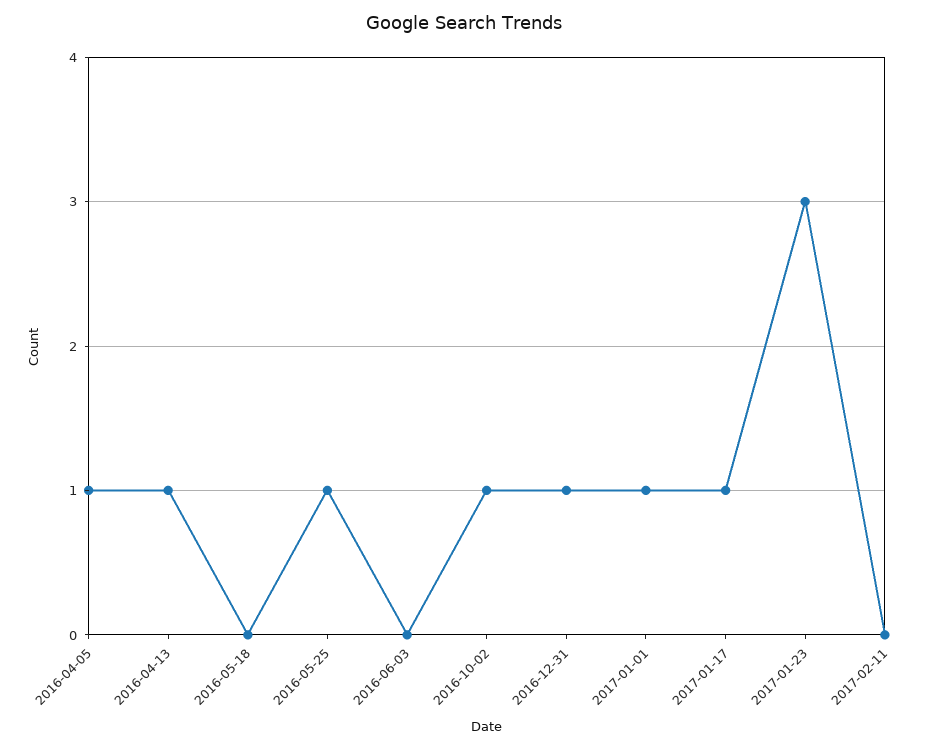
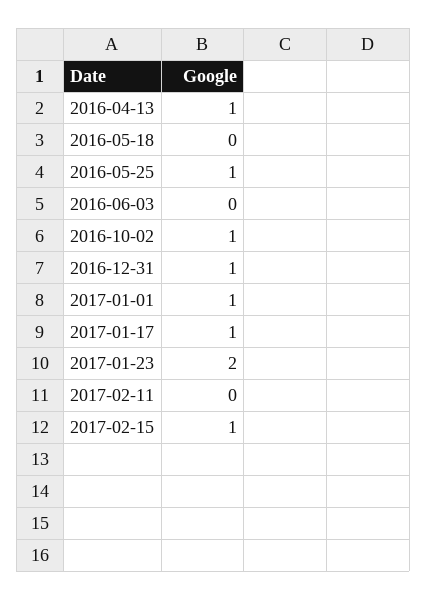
2016-04-05: 1 -> none
2017-01-23: 3 -> 2
2017-02-15: none -> 1

